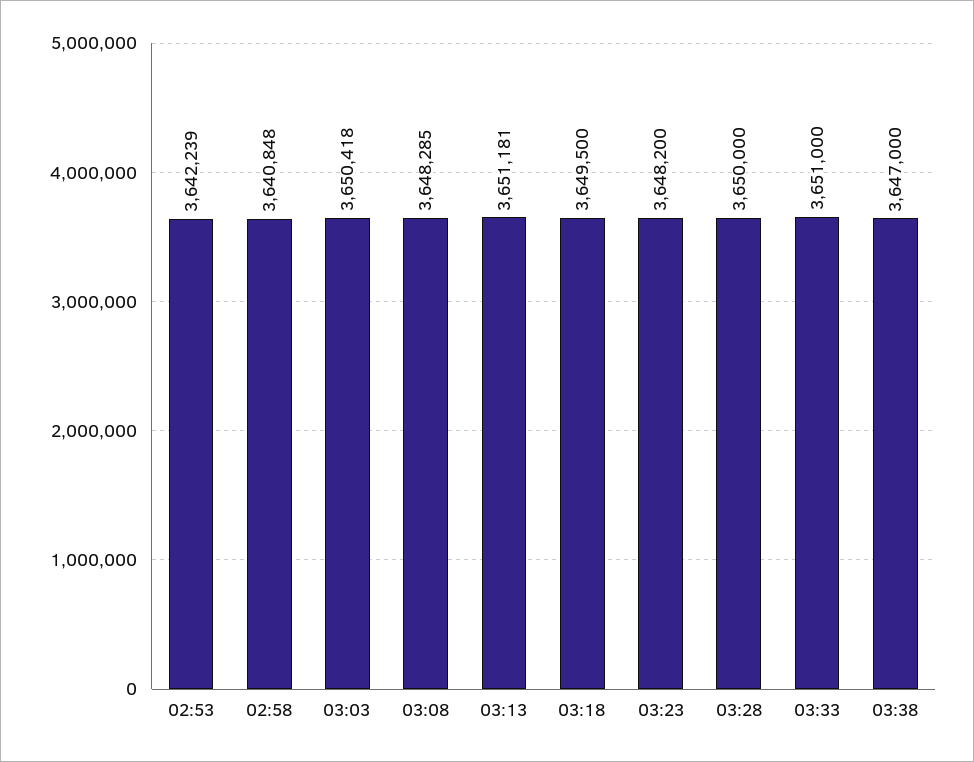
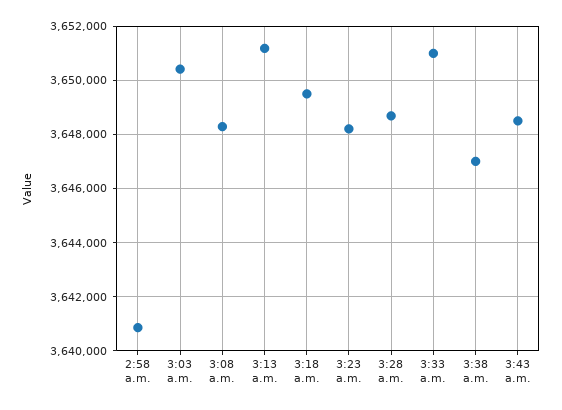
02:53: 3642239 -> none
03:28: 3650000 -> 3648750
3:43 a.m.: none -> 3648500

